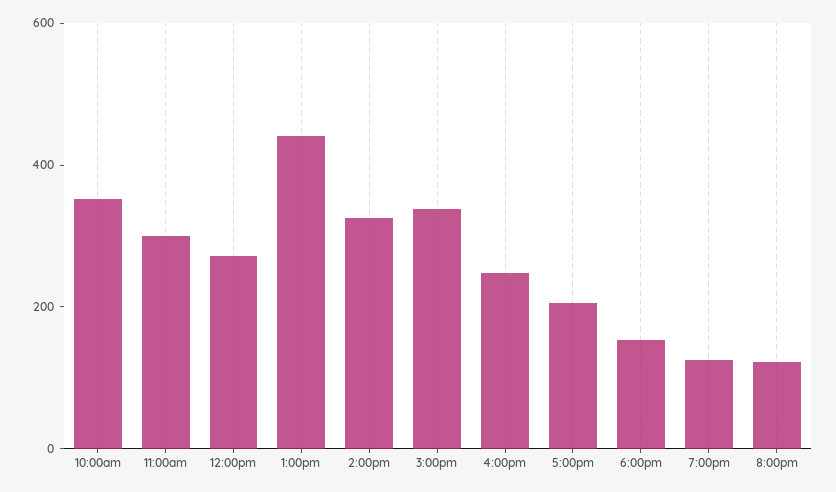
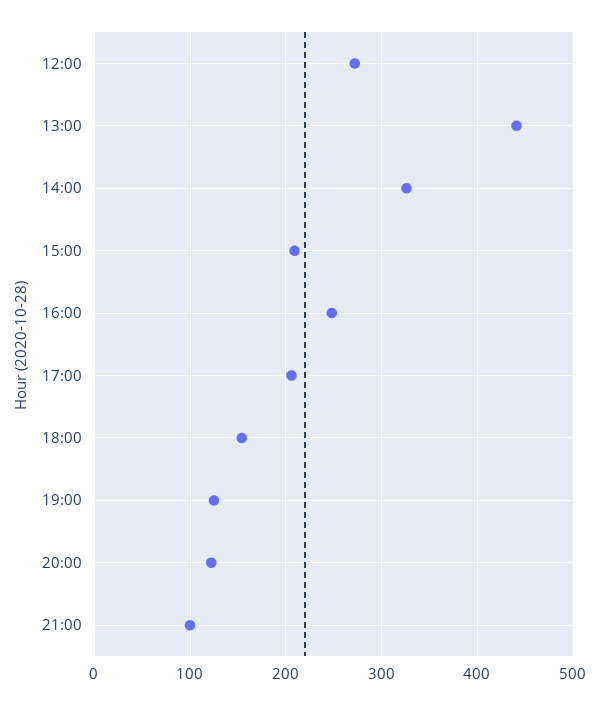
10:00am: 350 -> none
11:00am: 300 -> none
3:00pm: 350 -> 210
21:00: none -> 100

